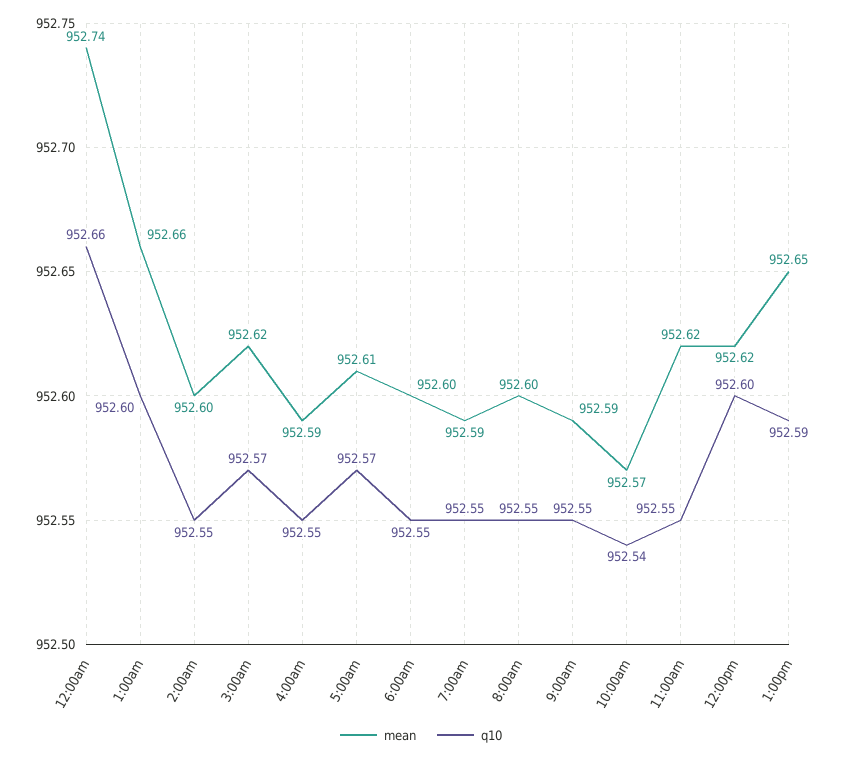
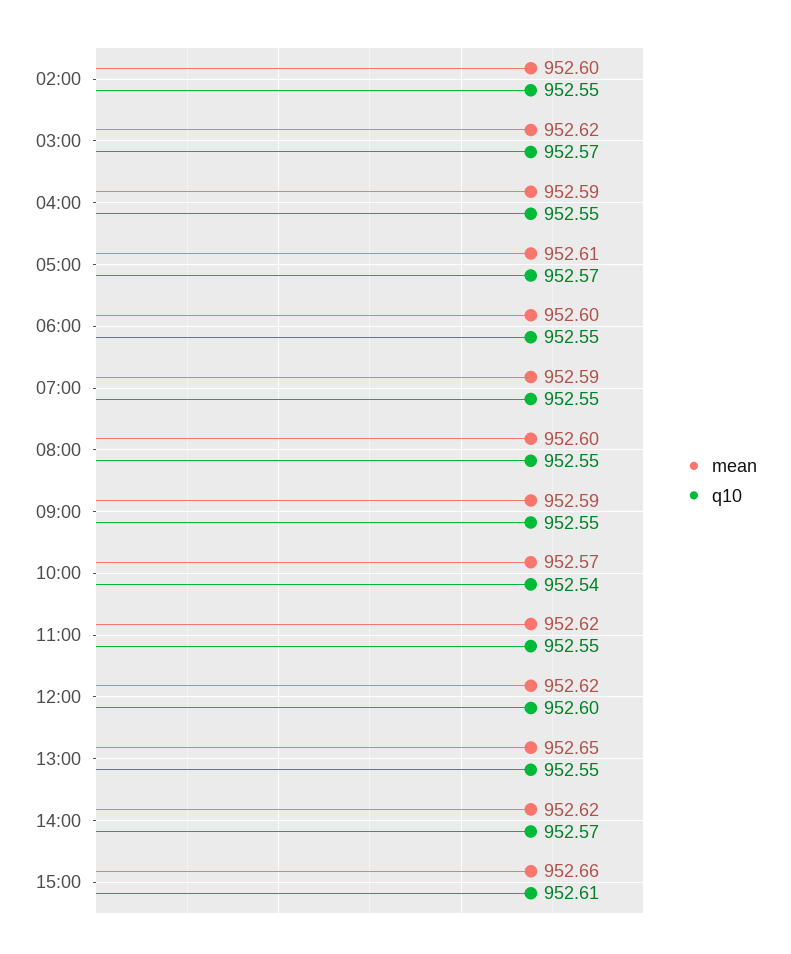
mean, 12:00am: 952.74 -> none
q10, 12:00am: 952.66 -> none
mean, 1:00am: 952.66 -> none
q10, 1:00am: 952.6 -> none
q10, 1:00pm: 952.59 -> 952.55
mean, 14:00: none -> 952.62
q10, 14:00: none -> 952.57
mean, 15:00: none -> 952.66
q10, 15:00: none -> 952.61

